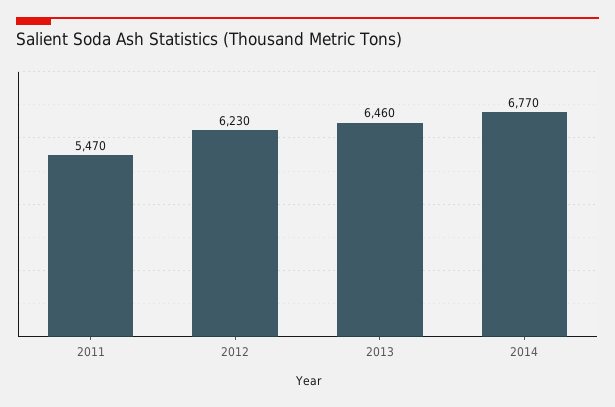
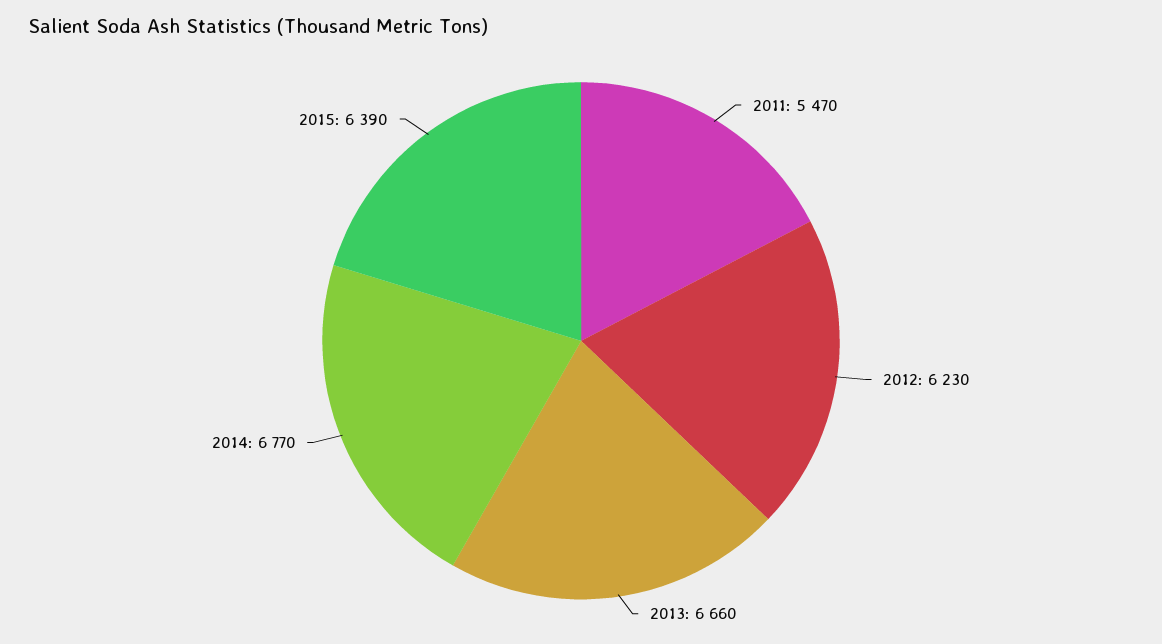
2013: 6460 -> 6660
2015: none -> 6390

